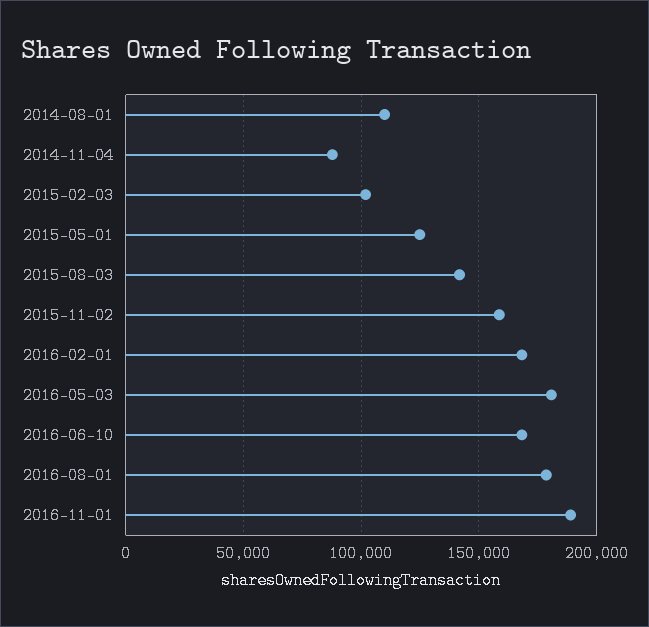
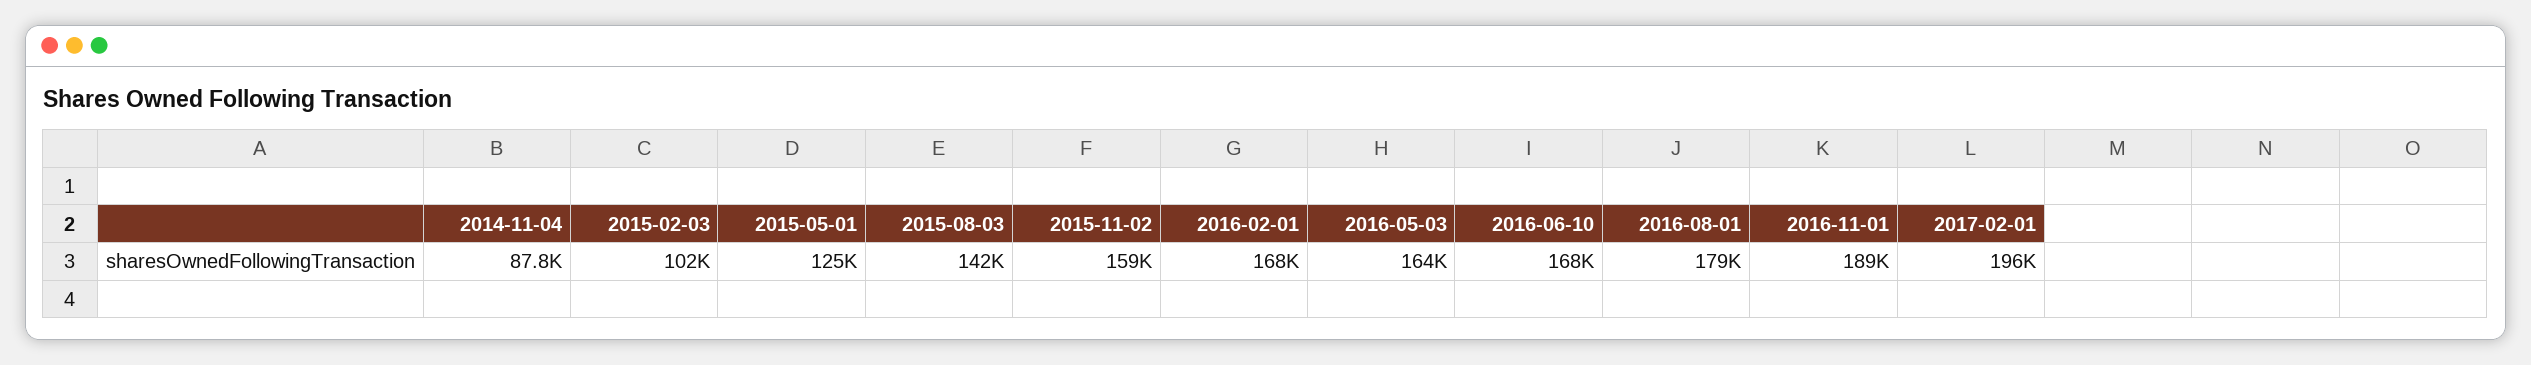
2014-08-01: 110000 -> none
2016-05-03: 180000 -> 164000
2017-02-01: none -> 196000

